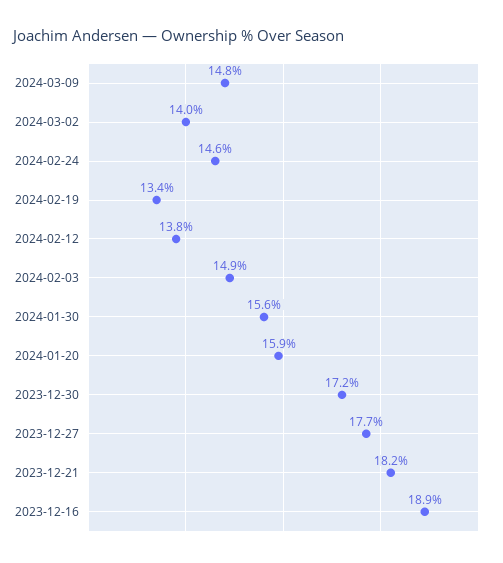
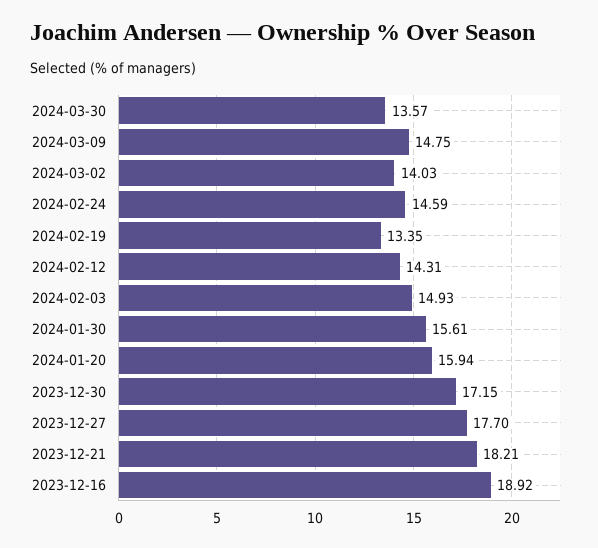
2024-02-12: 13.8 -> 14.31
2024-03-30: none -> 13.57

